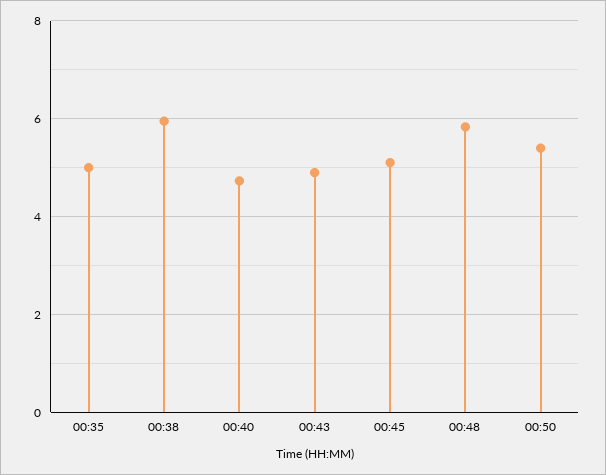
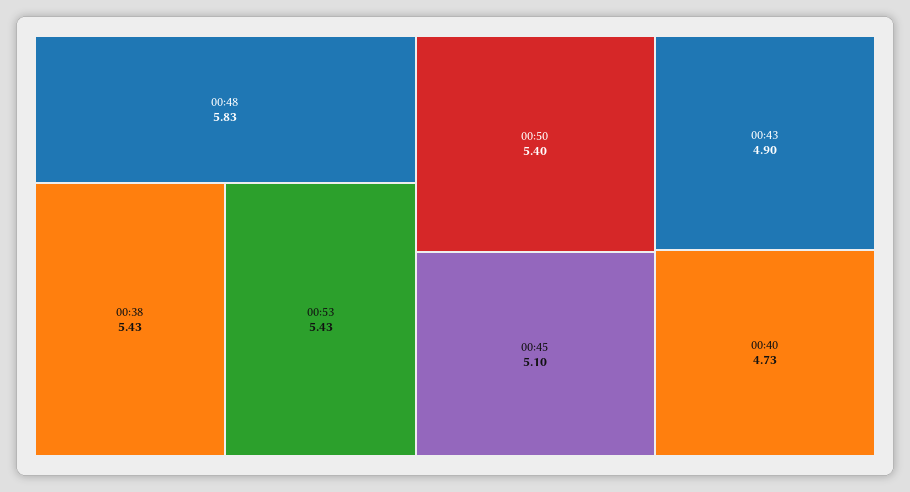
00:35: 5 -> none
00:38: 6 -> 5.43
00:53: none -> 5.43

